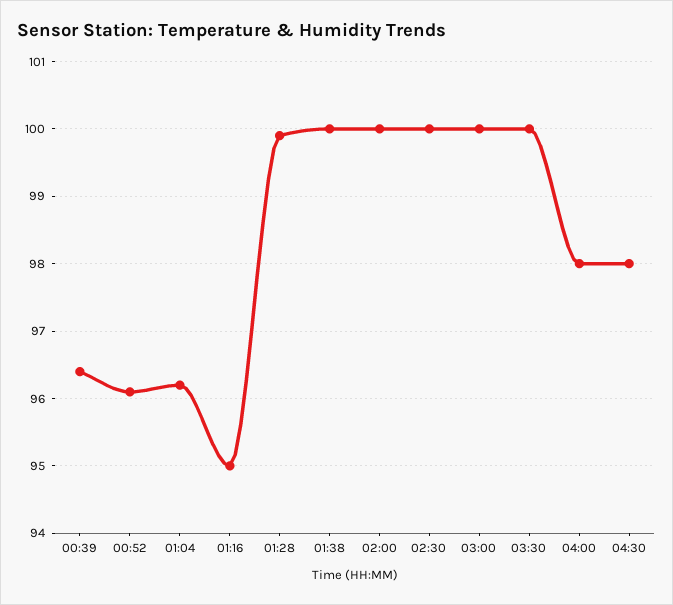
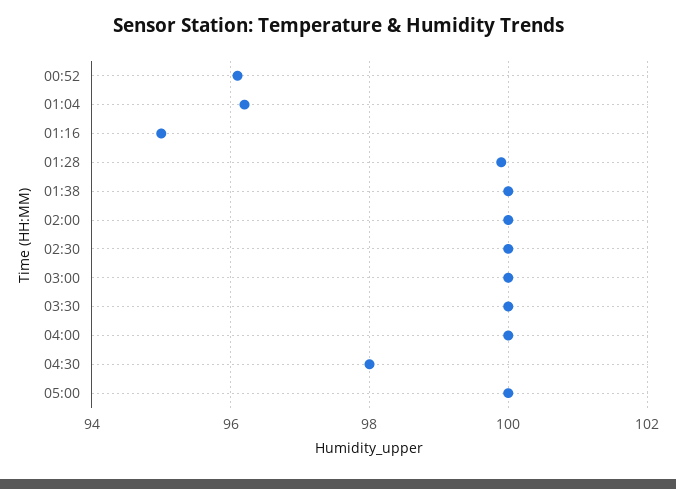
00:39: 96.4 -> none
04:00: 98 -> 100
05:00: none -> 100

